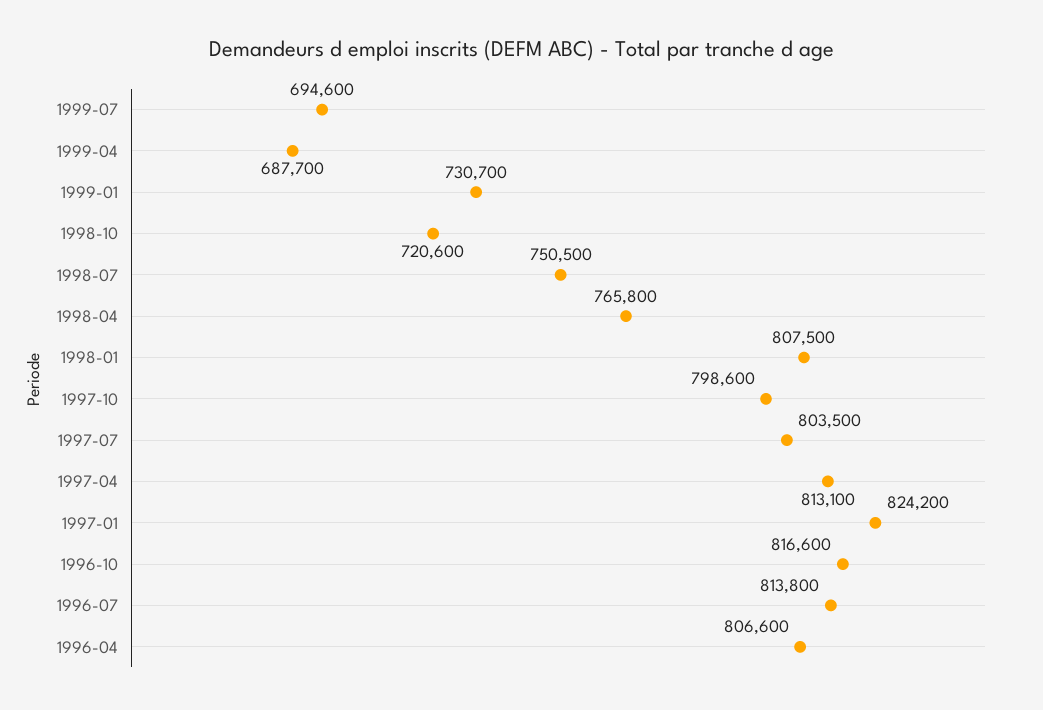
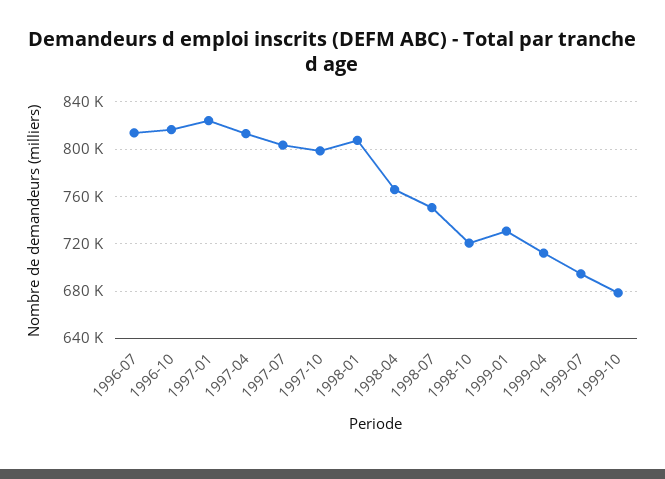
1999-04: 687700 -> 710000
1996-04: 806600 -> none
1999-10: none -> 680000

